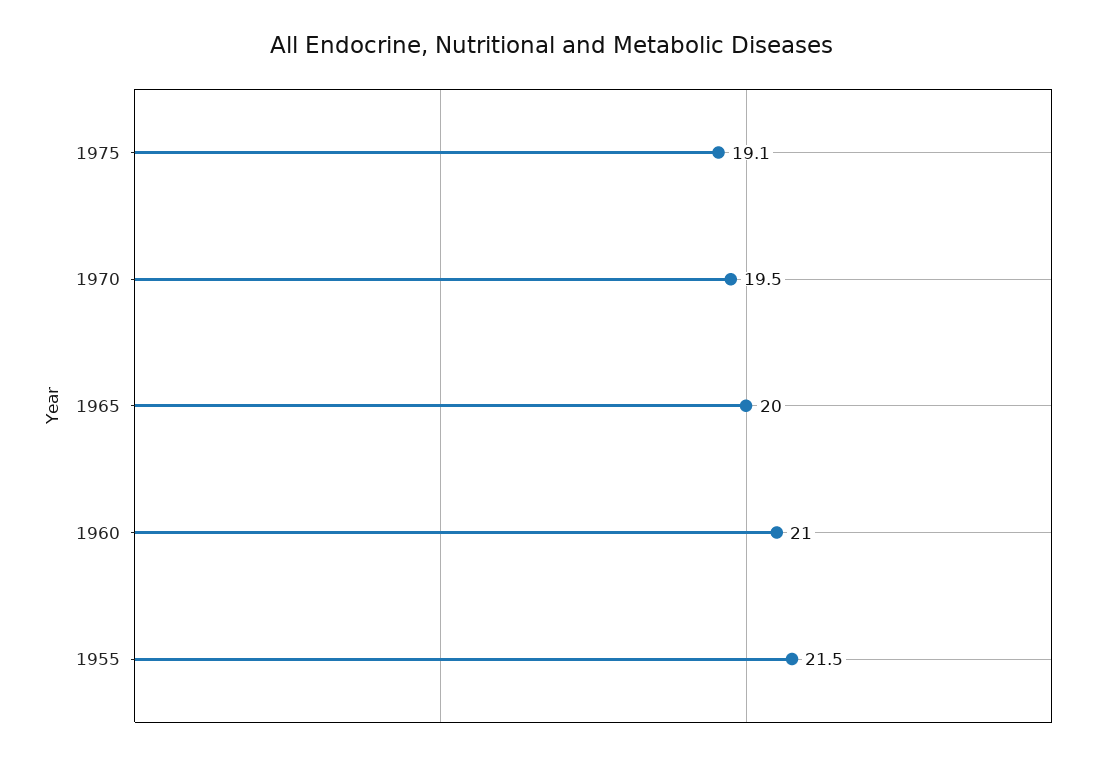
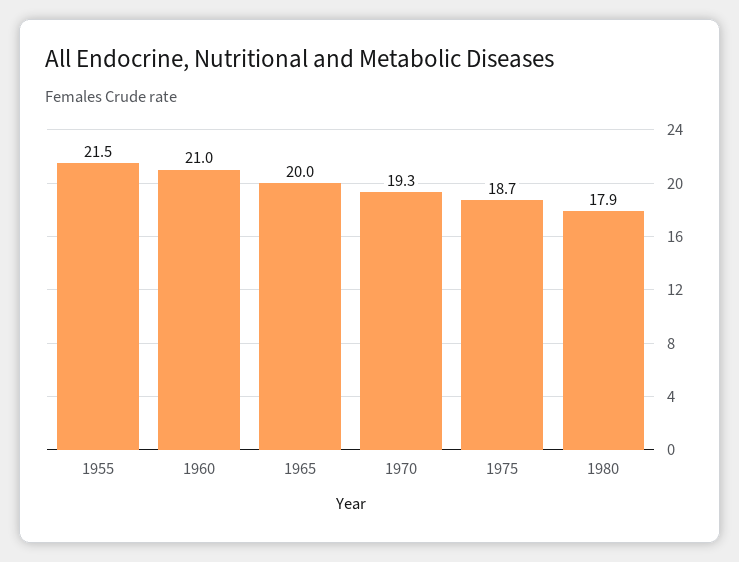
1975: 19.1 -> 18.7
1970: 19.5 -> 19.3
1980: none -> 17.9

